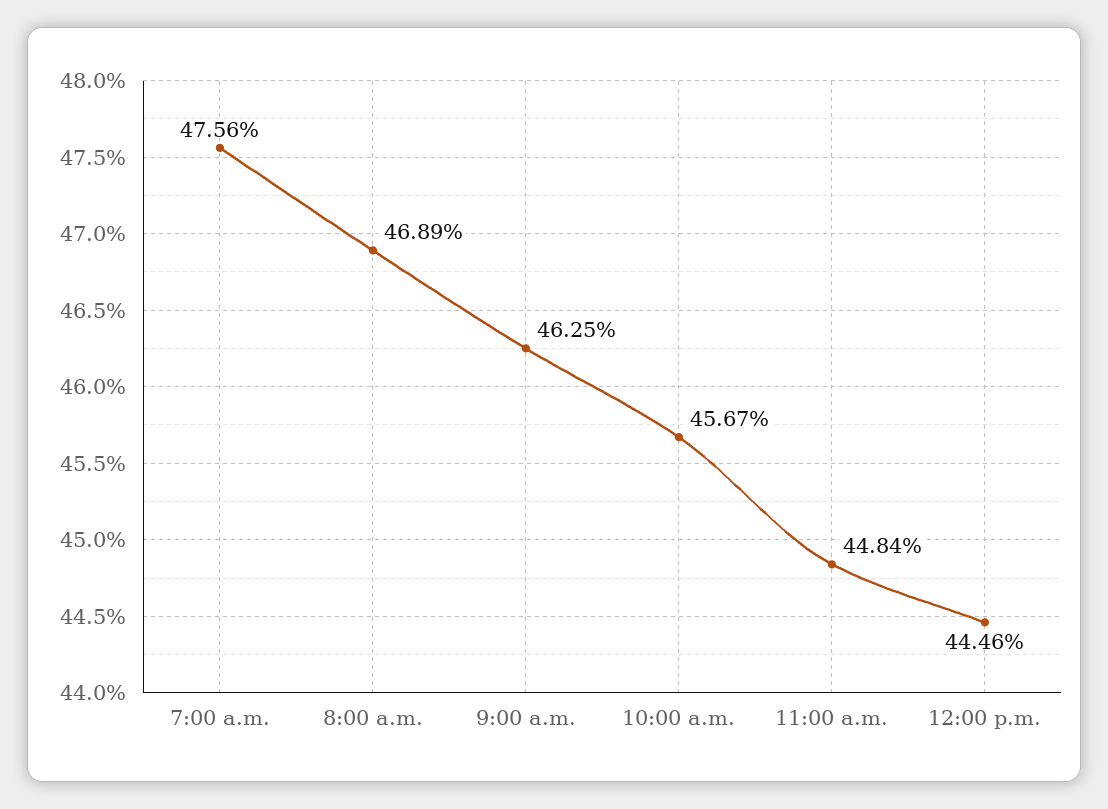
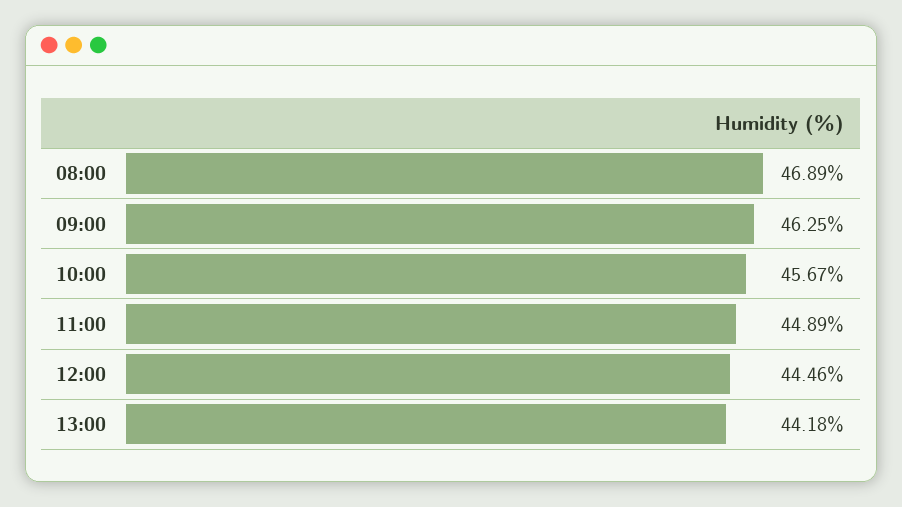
7:00 a.m.: 47.56 -> none
11:00 a.m.: 44.84 -> 44.89
13:00: none -> 44.18

